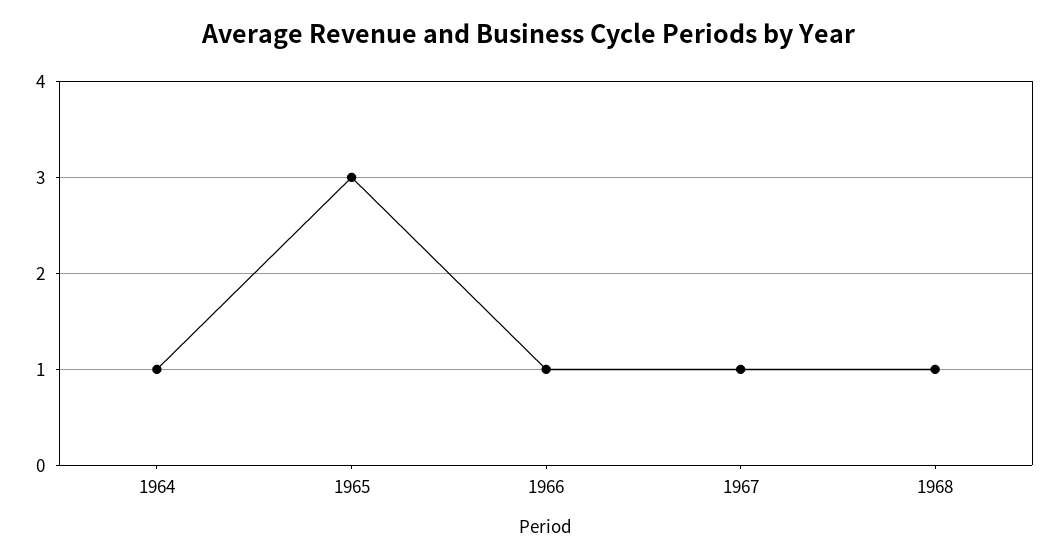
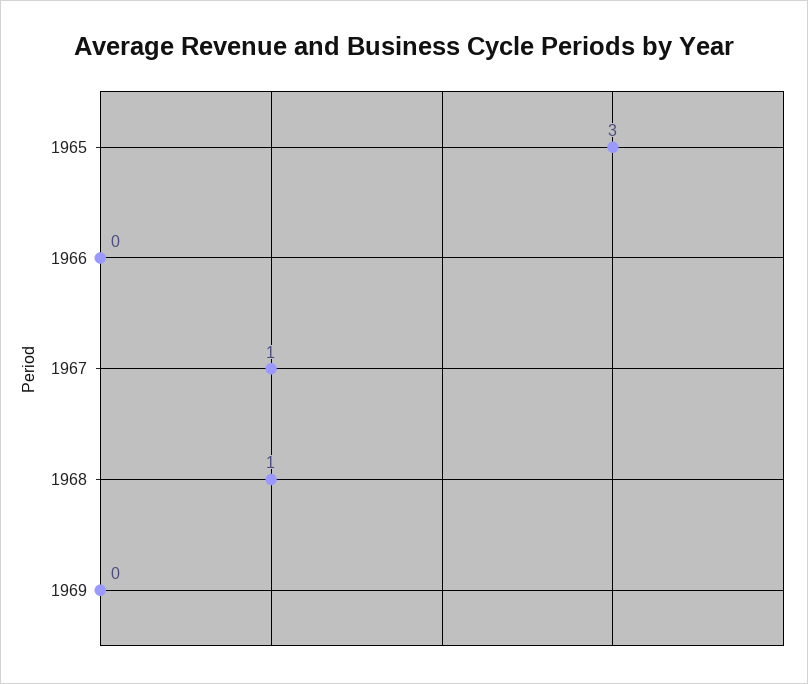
1964: 1 -> none
1966: 1 -> 0
1969: none -> 0

